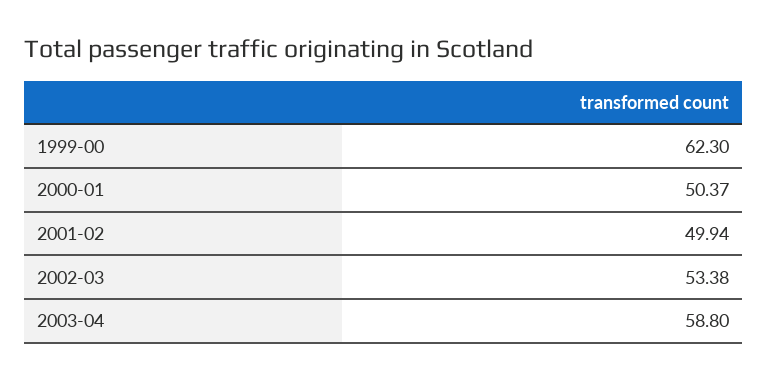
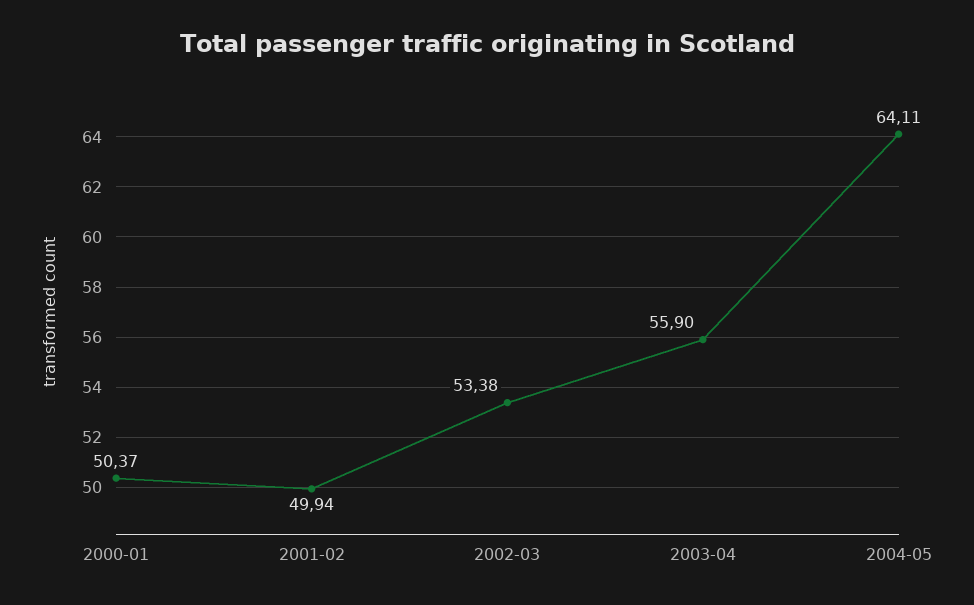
1999-00: 62.3 -> none
2003-04: 58.8 -> 55.9
2004-05: none -> 64.11

